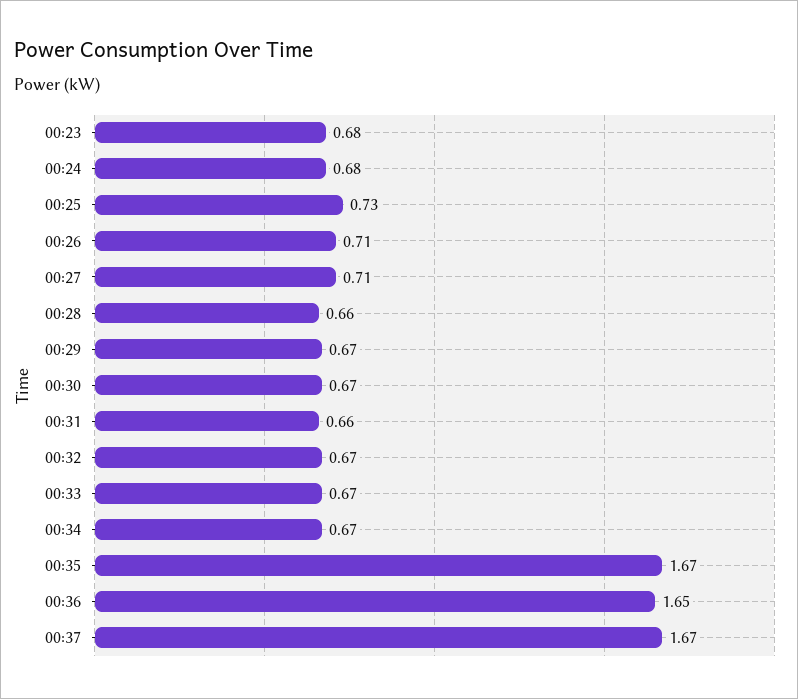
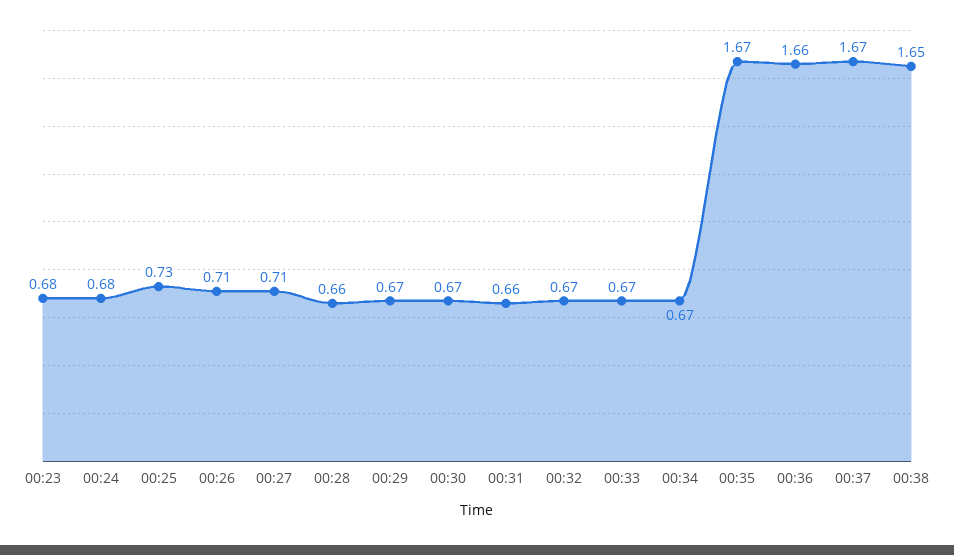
00:36: 1.65 -> 1.66
00:38: none -> 1.65

